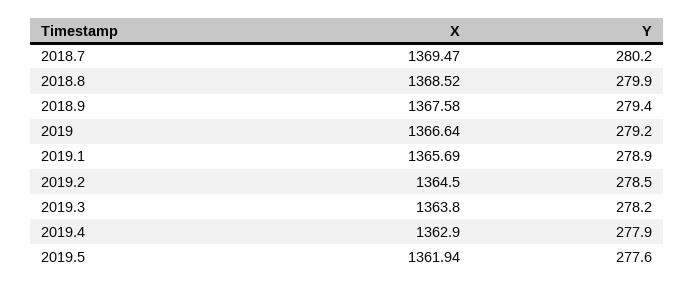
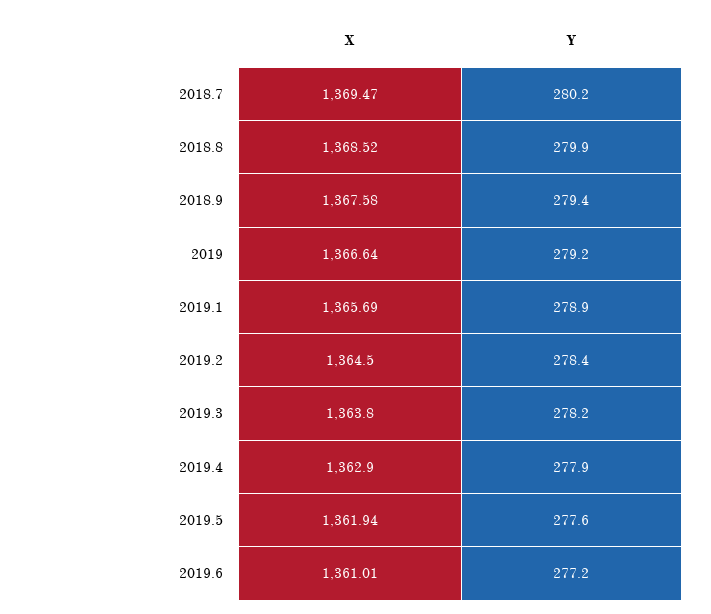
Y, 2019.2: 278.5 -> 278.4
X, 2019.6: none -> 1361.01
Y, 2019.6: none -> 277.2

